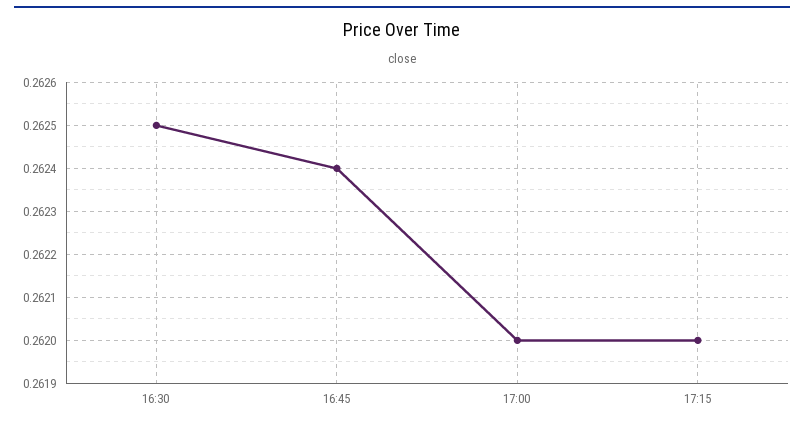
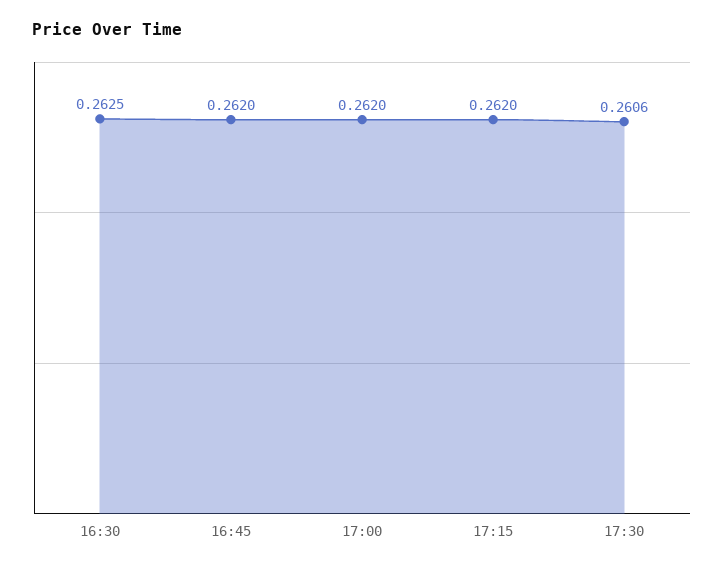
16:45: 0.2624 -> 0.262
17:30: none -> 0.2606

